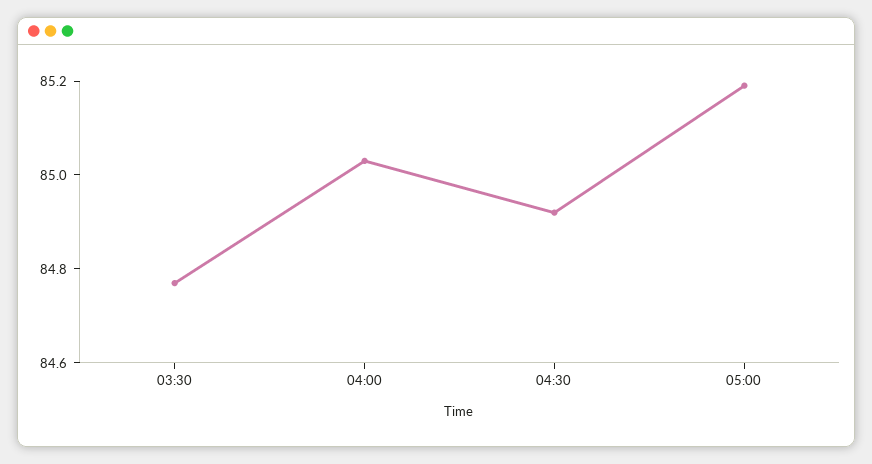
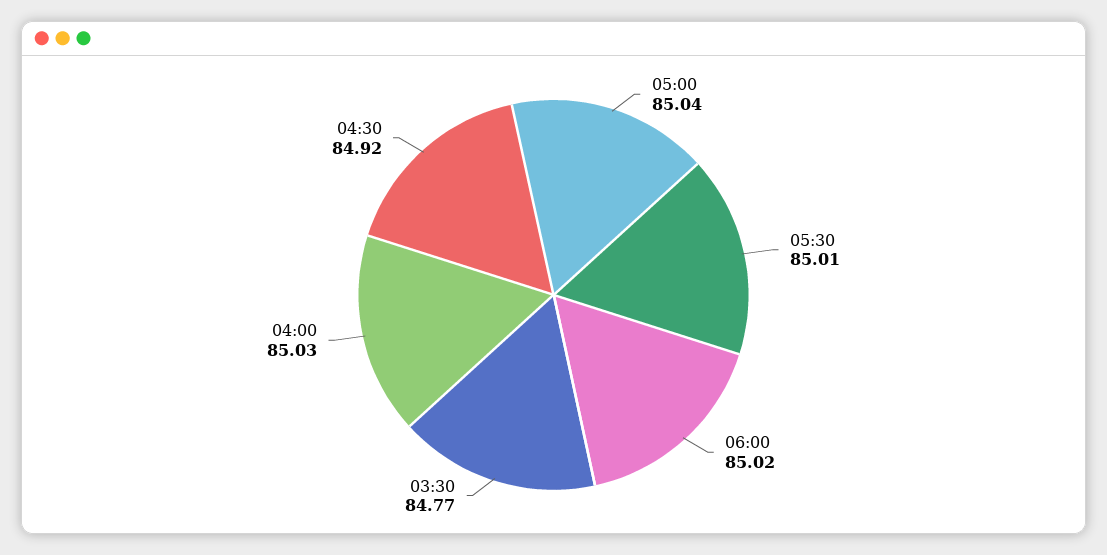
05:00: 85.2 -> 85.04
05:30: none -> 85.01
06:00: none -> 85.02

